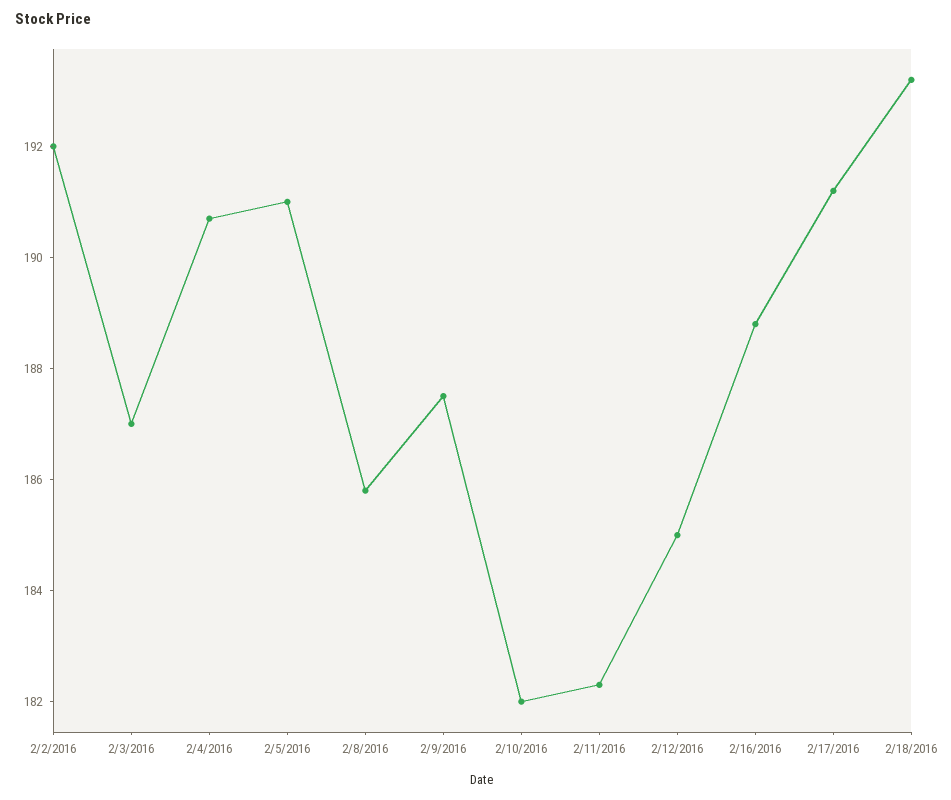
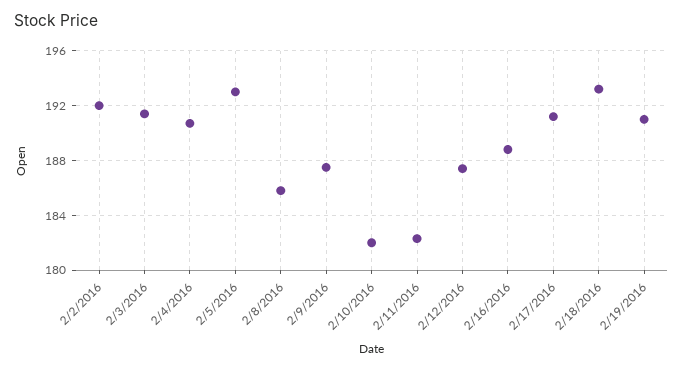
2/3/2016: 187 -> 191.5
2/5/2016: 191 -> 193
2/12/2016: 185 -> 187.5
2/19/2016: none -> 191

